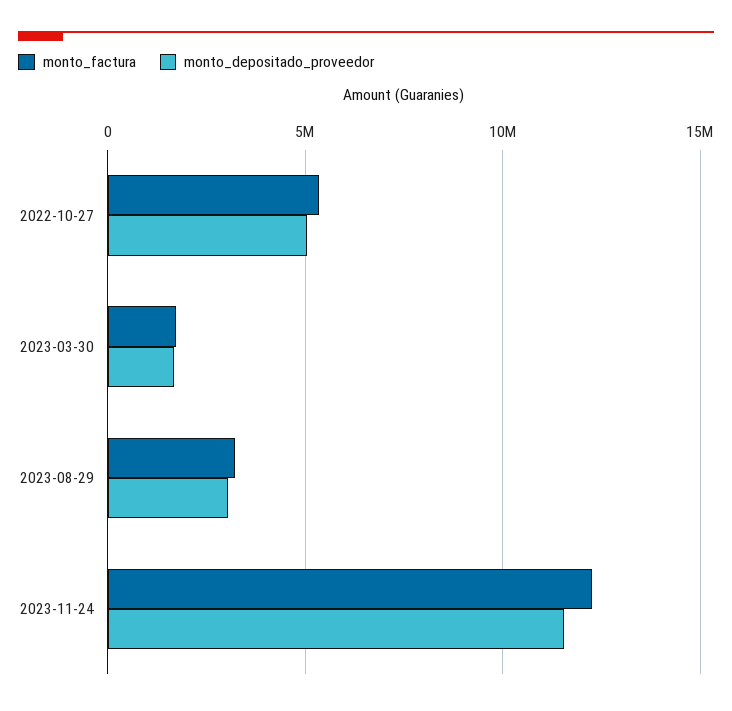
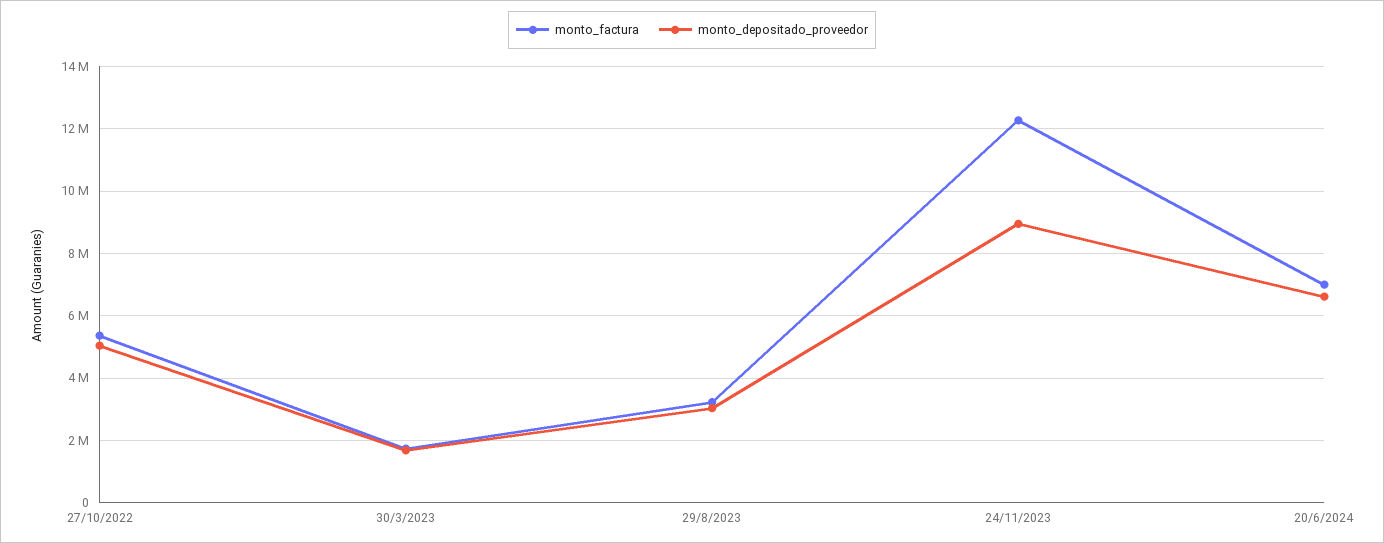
monto_depositado_proveedor, 2023-11-24: 11500000 -> 9000000
monto_factura, 20/6/2024: none -> 7000000
monto_depositado_proveedor, 20/6/2024: none -> 6600000

